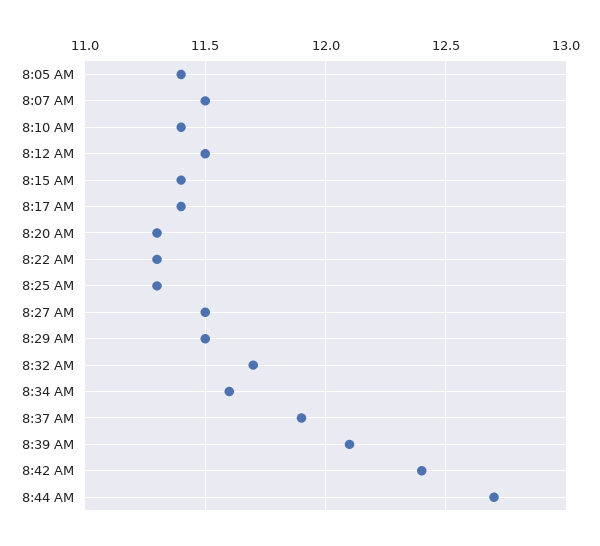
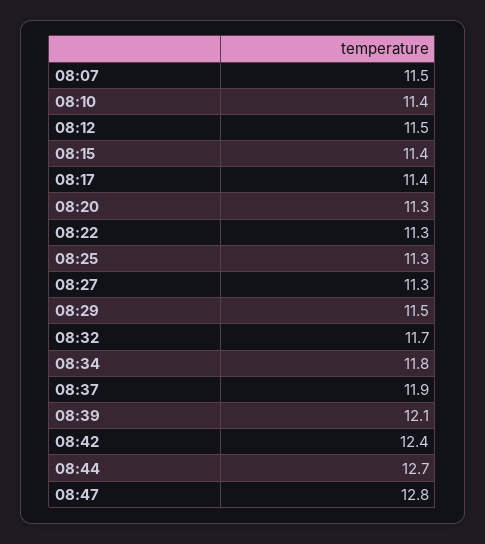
8:05 AM: 11.4 -> none
8:27 AM: 11.5 -> 11.3
8:34 AM: 11.6 -> 11.8
08:47: none -> 12.8

